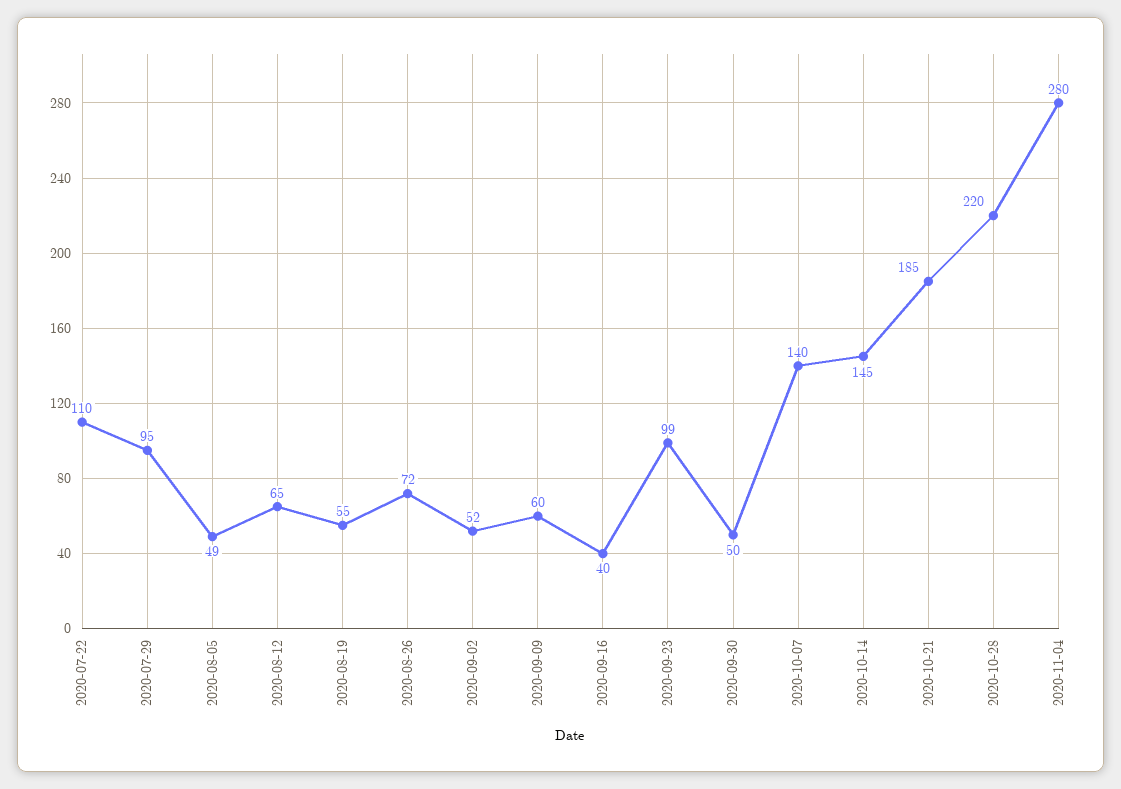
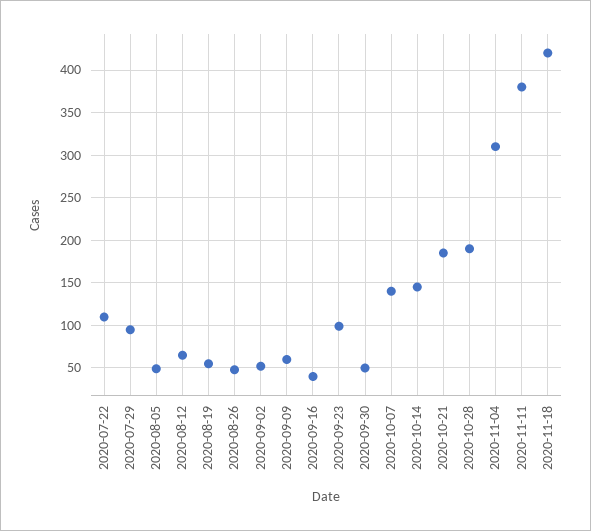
2020-08-26: 72 -> 50
2020-10-28: 220 -> 190
2020-11-04: 280 -> 310
2020-11-11: none -> 380
2020-11-18: none -> 420

